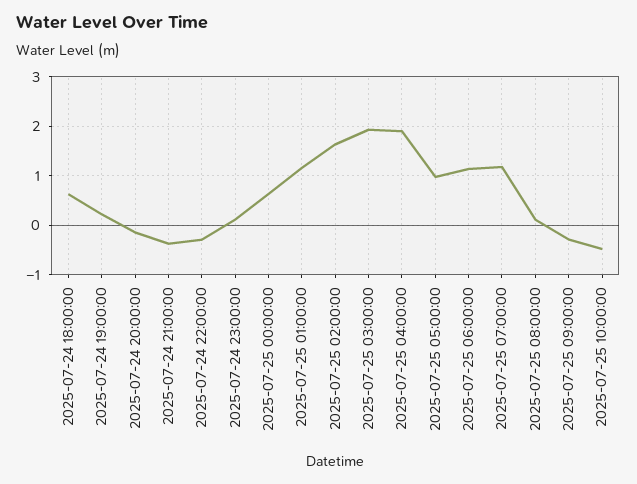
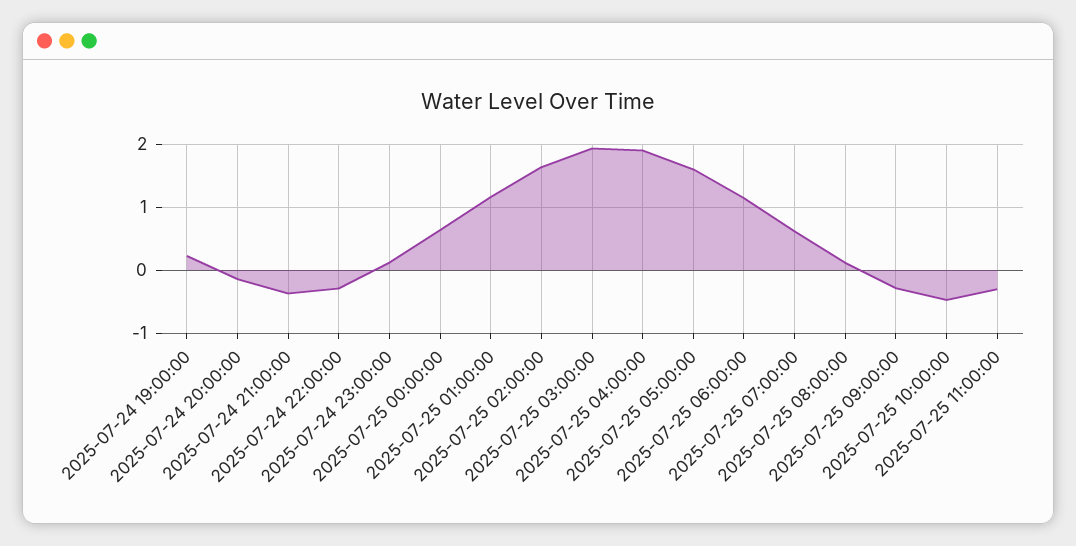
2025-07-24 18:00:00: 0.6 -> none
2025-07-25 05:00:00: 1 -> 1.6
2025-07-25 07:00:00: 1.2 -> 0.6
2025-07-25 11:00:00: none -> -0.3

